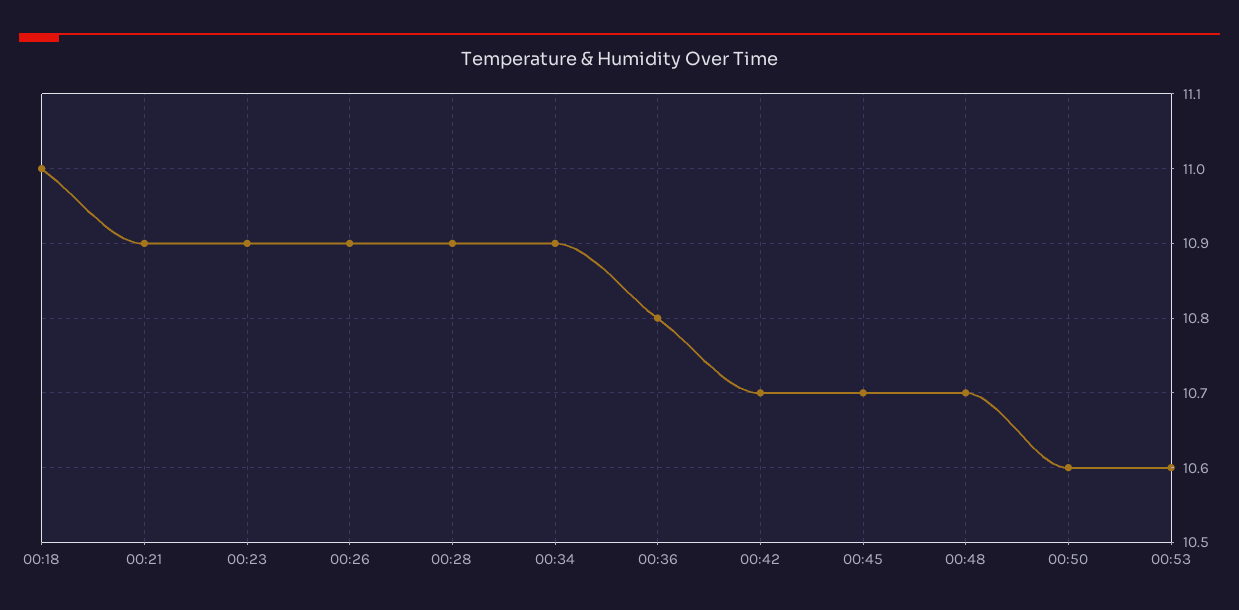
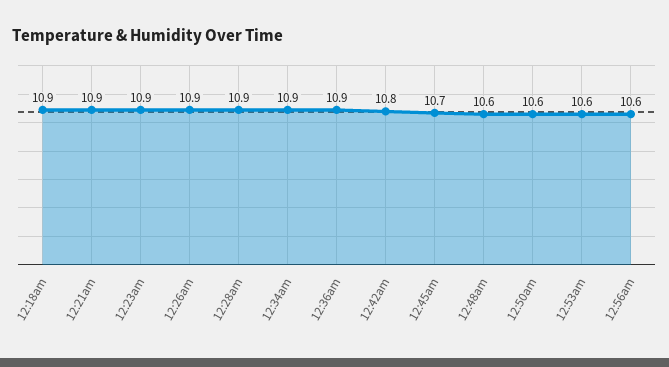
00:18: 11 -> 10.9
00:36: 10.8 -> 10.9
00:42: 10.7 -> 10.8
00:48: 10.7 -> 10.6
12:56am: none -> 10.6

